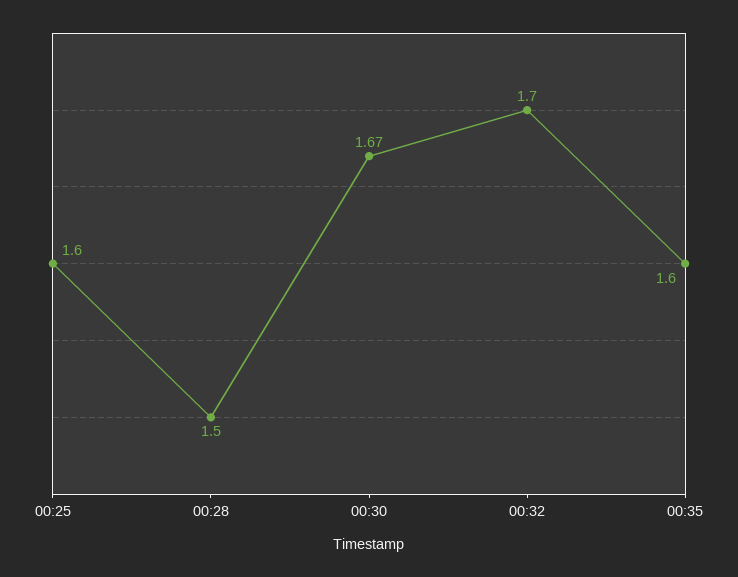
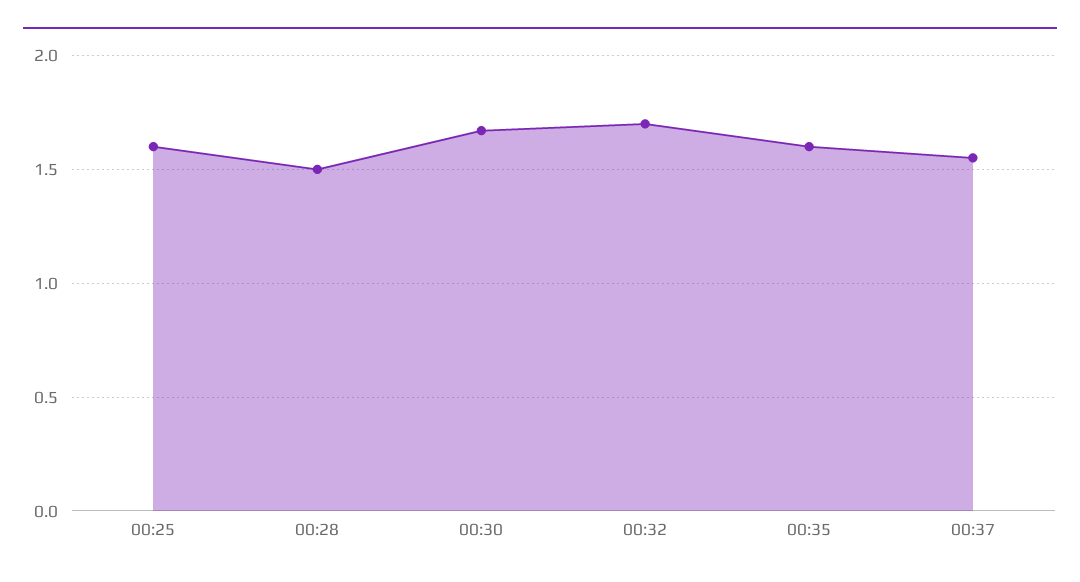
00:37: none -> 1.55

